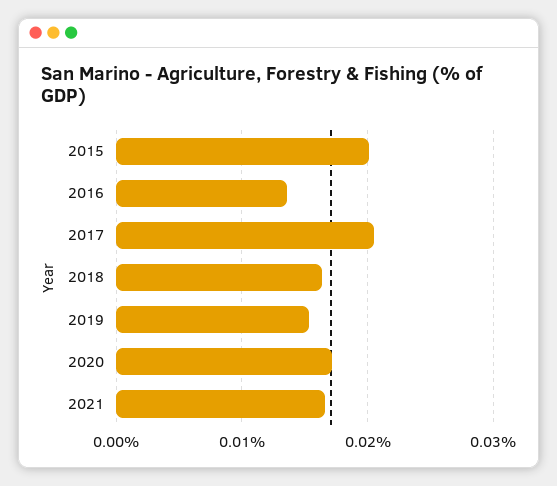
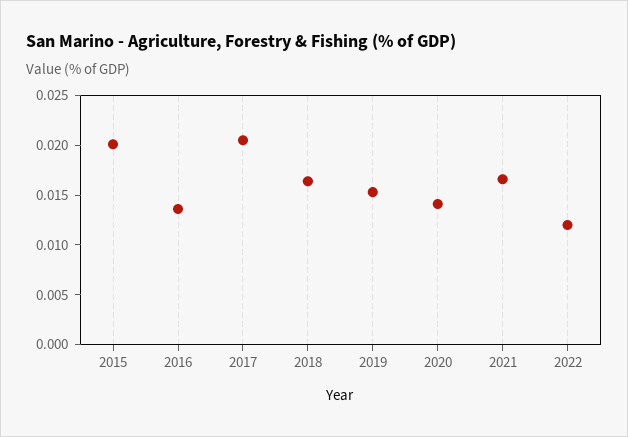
2020: 0.017 -> 0.014
2022: none -> 0.012

